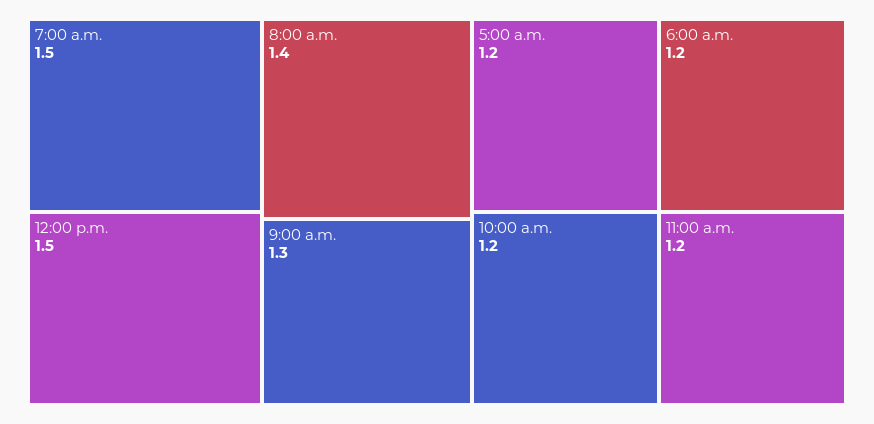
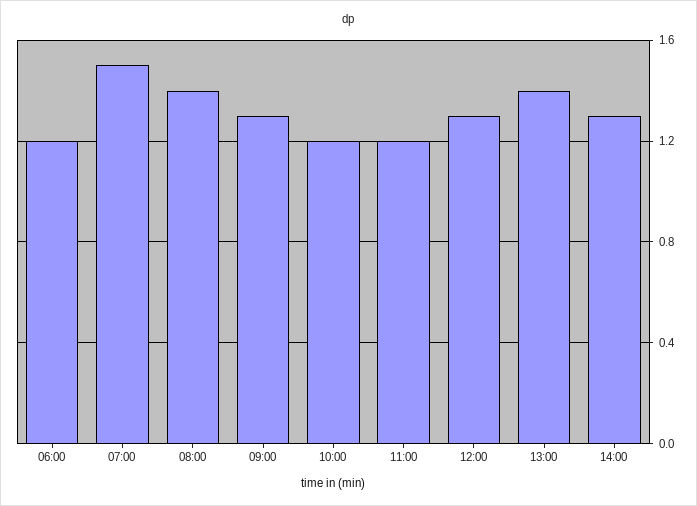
12:00 p.m.: 1.5 -> 1.3
5:00 a.m.: 1.2 -> none
13:00: none -> 1.4
14:00: none -> 1.3

